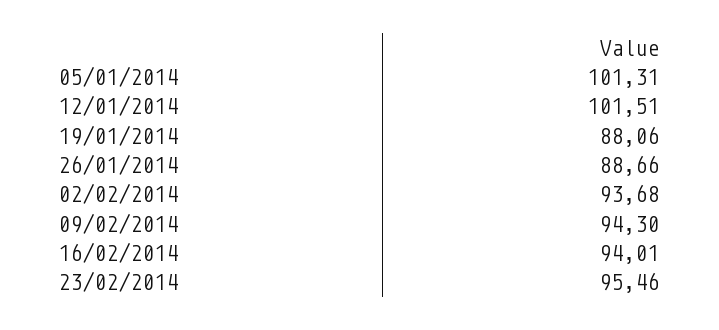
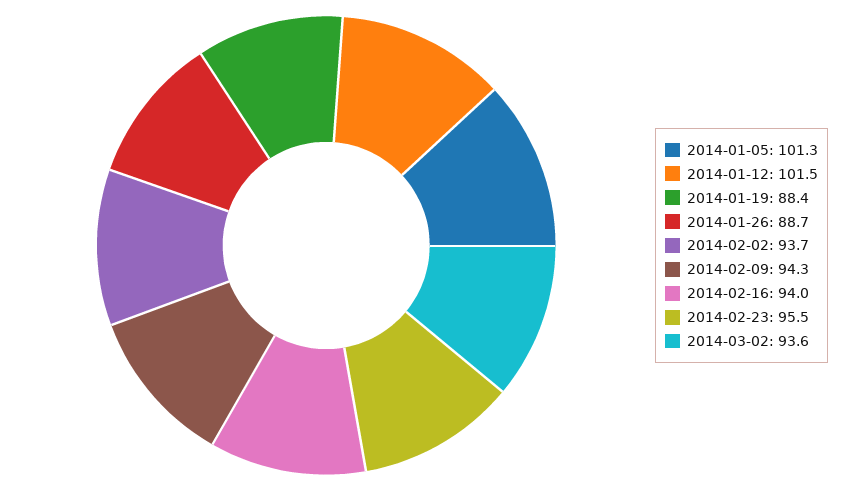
19/01/2014: 88.06 -> 88.4
2014-03-02: none -> 93.6

